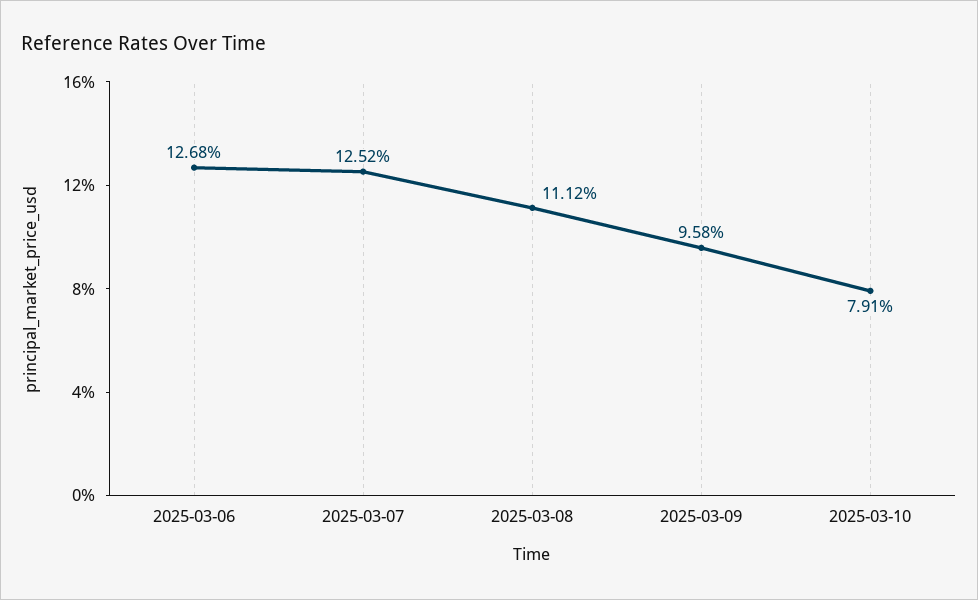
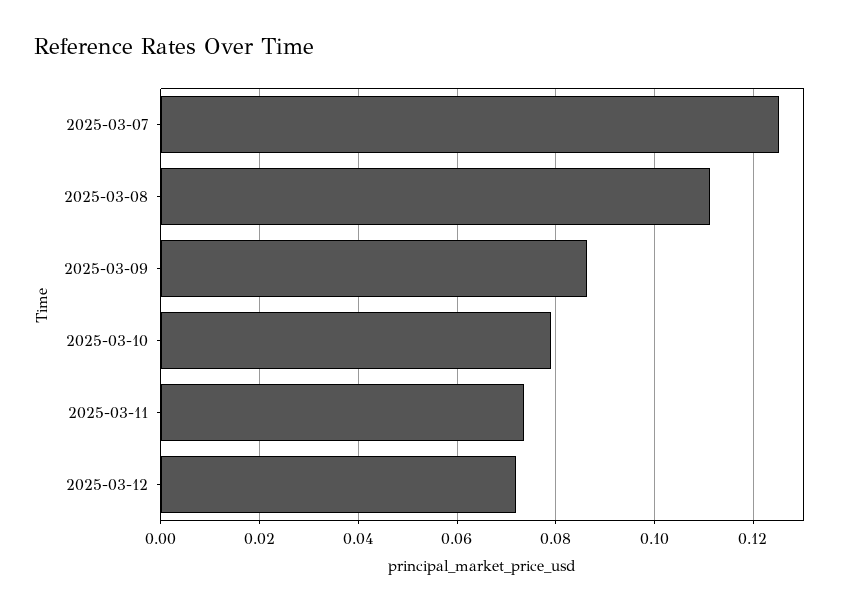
2025-03-06: 0.1268 -> none
2025-03-09: 0.0958 -> 0.086
2025-03-11: none -> 0.074
2025-03-12: none -> 0.072

